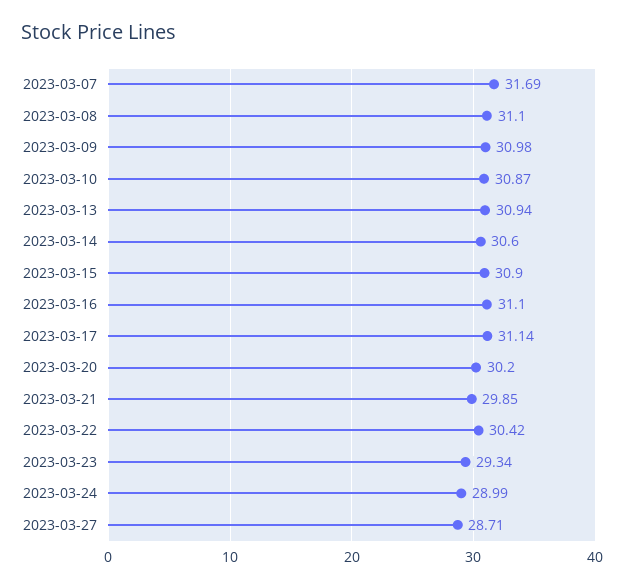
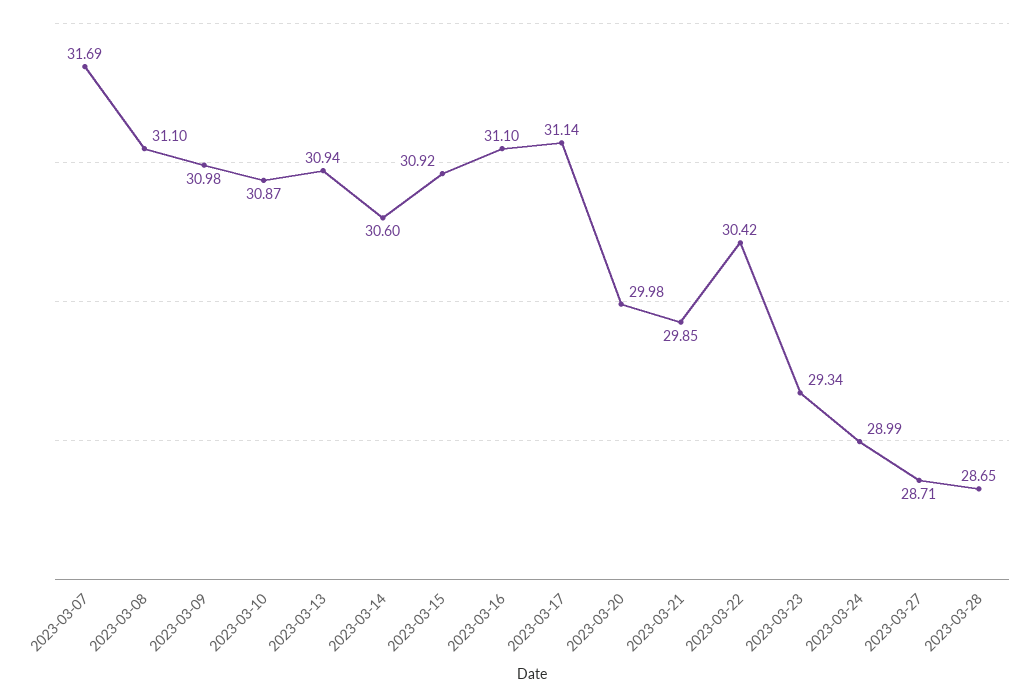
2023-03-15: 30.9 -> 30.92
2023-03-20: 30.2 -> 29.98
2023-03-28: none -> 28.65

